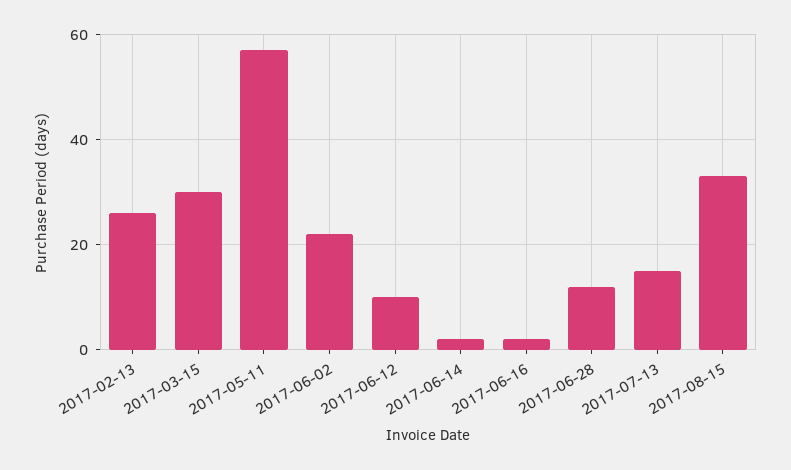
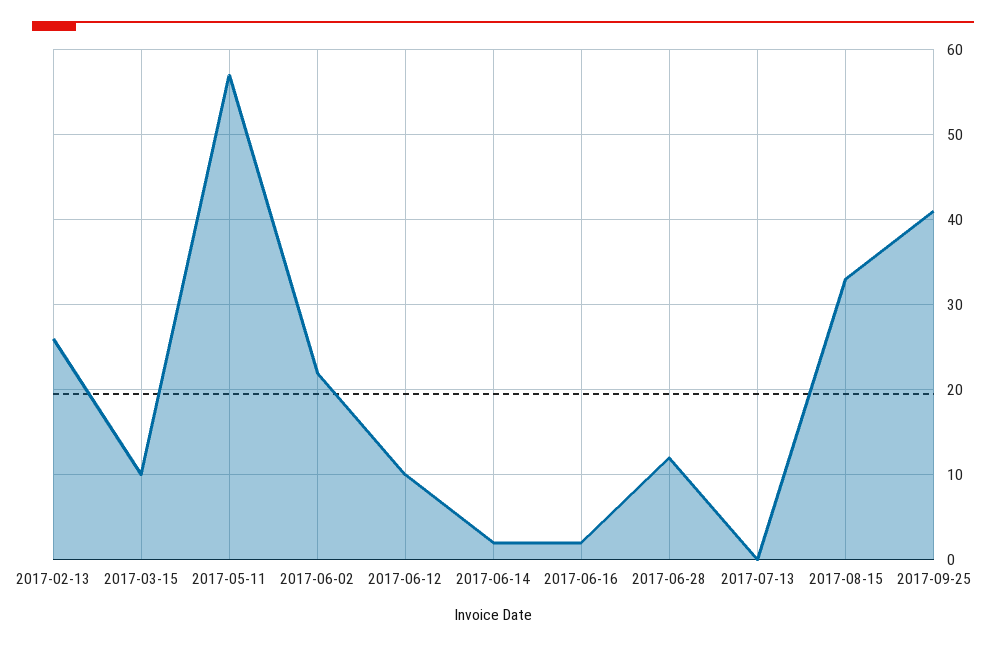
2017-03-15: 30 -> 10
2017-07-13: 15 -> 0
2017-09-25: none -> 41

